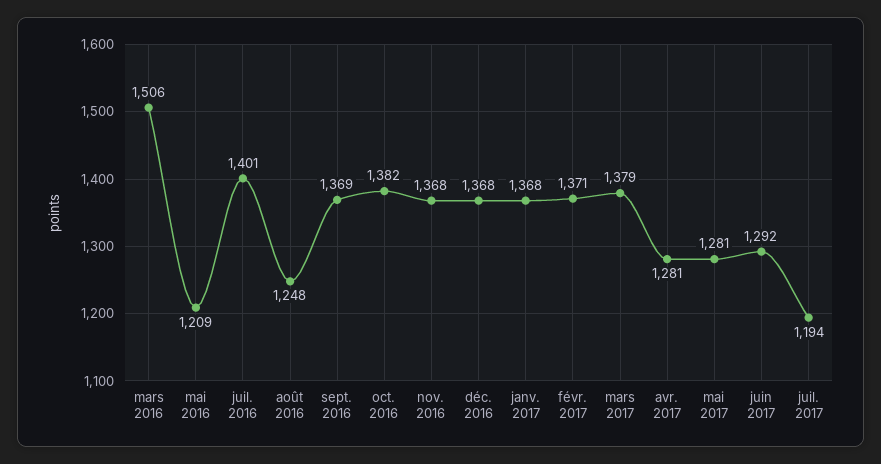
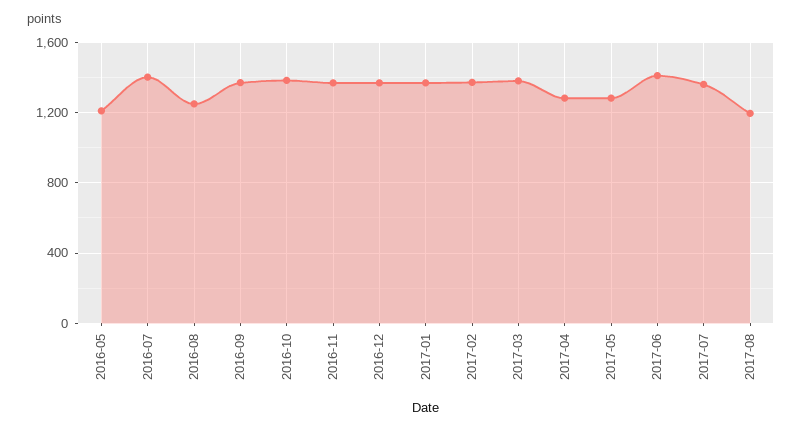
mars 2016: 1506 -> none
juin 2017: 1292 -> 1400
juil. 2017: 1194 -> 1350
2017-08: none -> 1200

